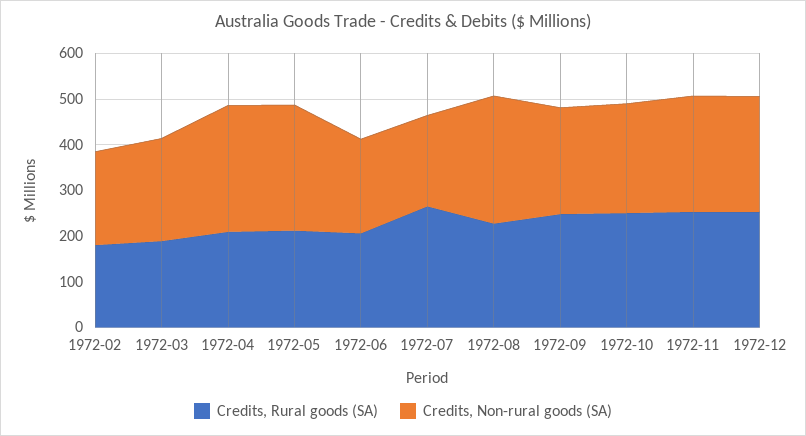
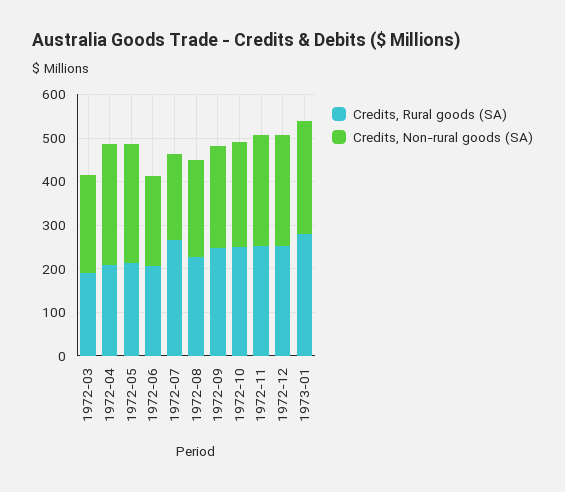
Credits, Rural goods (SA), 1972-02: 180 -> none
Credits, Non-rural goods (SA), 1972-02: 200 -> none
Credits, Non-rural goods (SA), 1972-08: 280 -> 220
Credits, Rural goods (SA), 1973-01: none -> 280
Credits, Non-rural goods (SA), 1973-01: none -> 260

